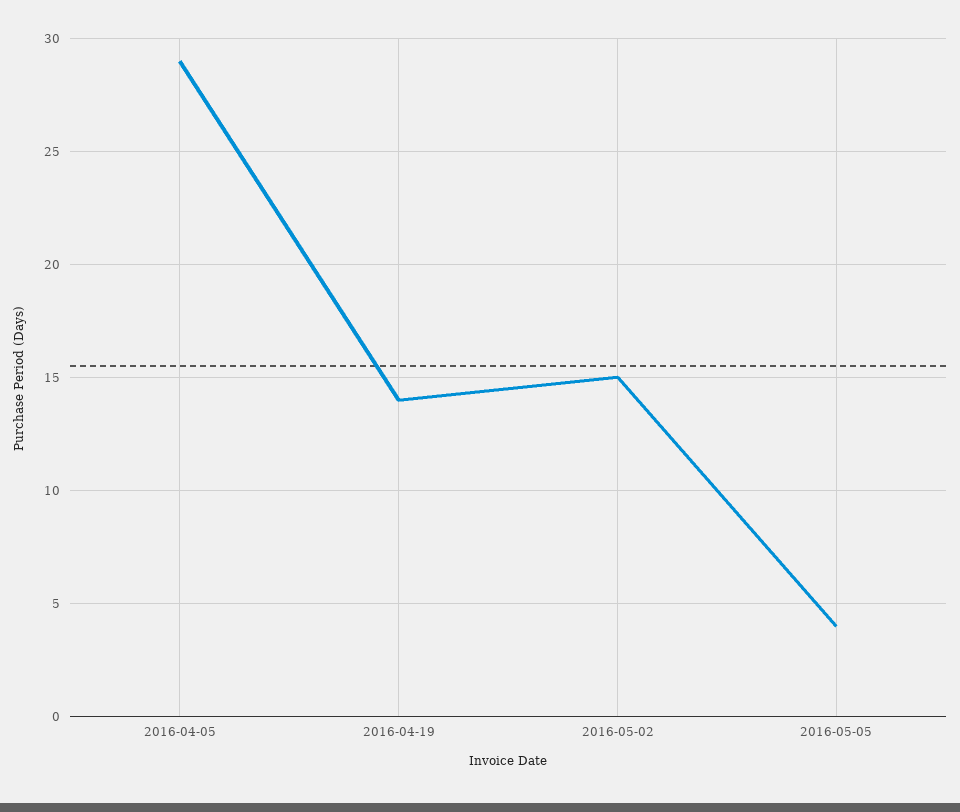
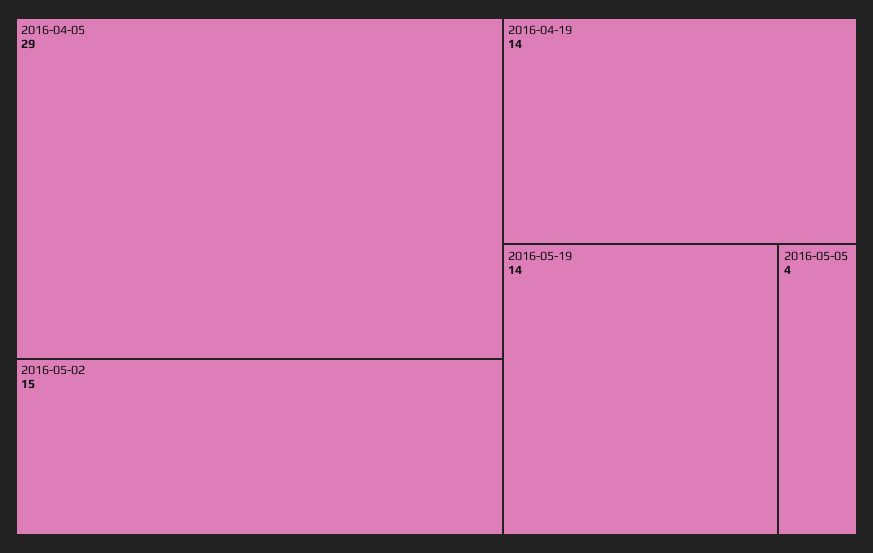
2016-05-19: none -> 14

